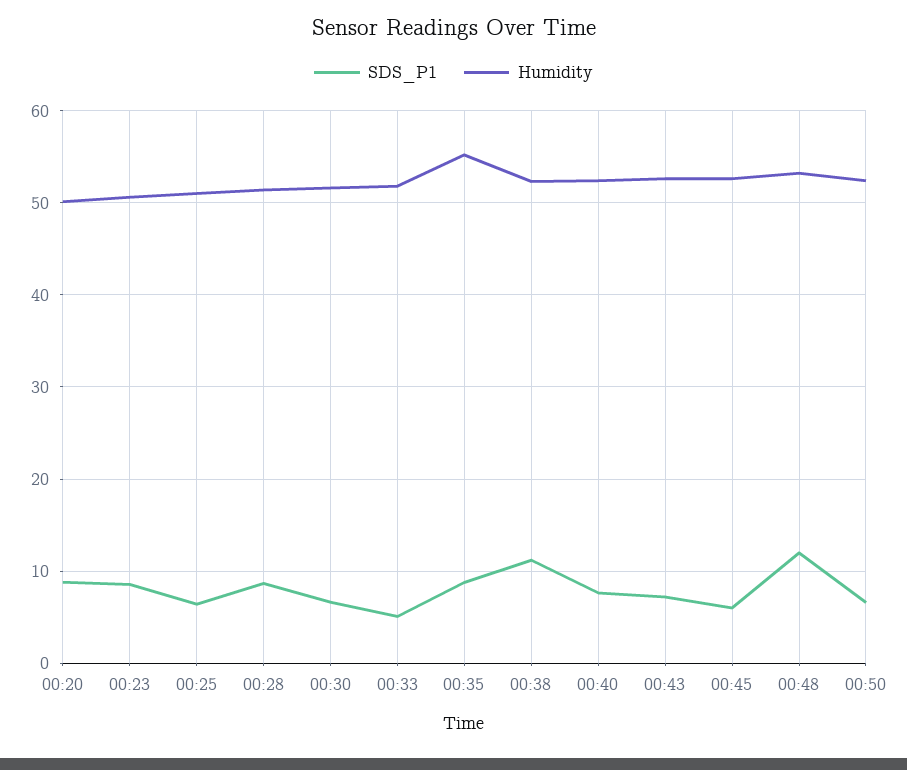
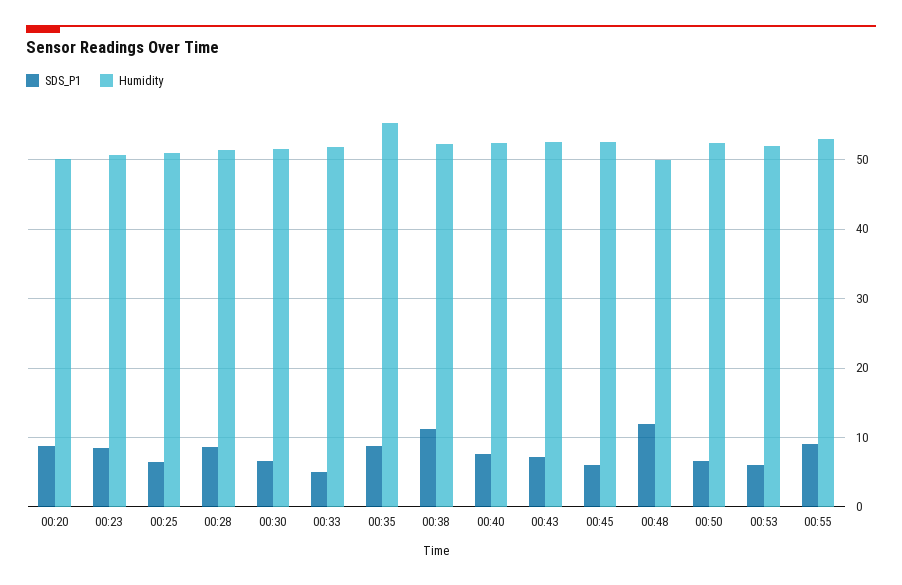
Humidity, 00:48: 53 -> 50
SDS_P1, 00:53: none -> 6
Humidity, 00:53: none -> 52
SDS_P1, 00:55: none -> 9
Humidity, 00:55: none -> 53

